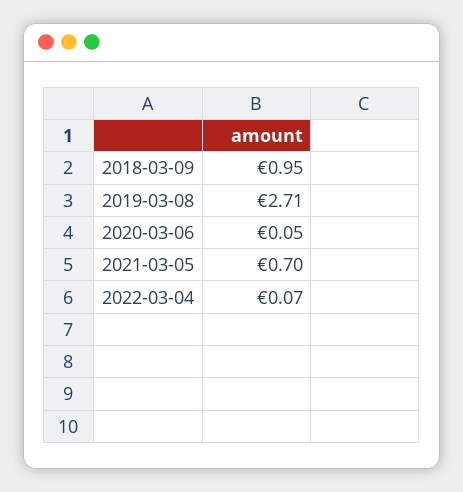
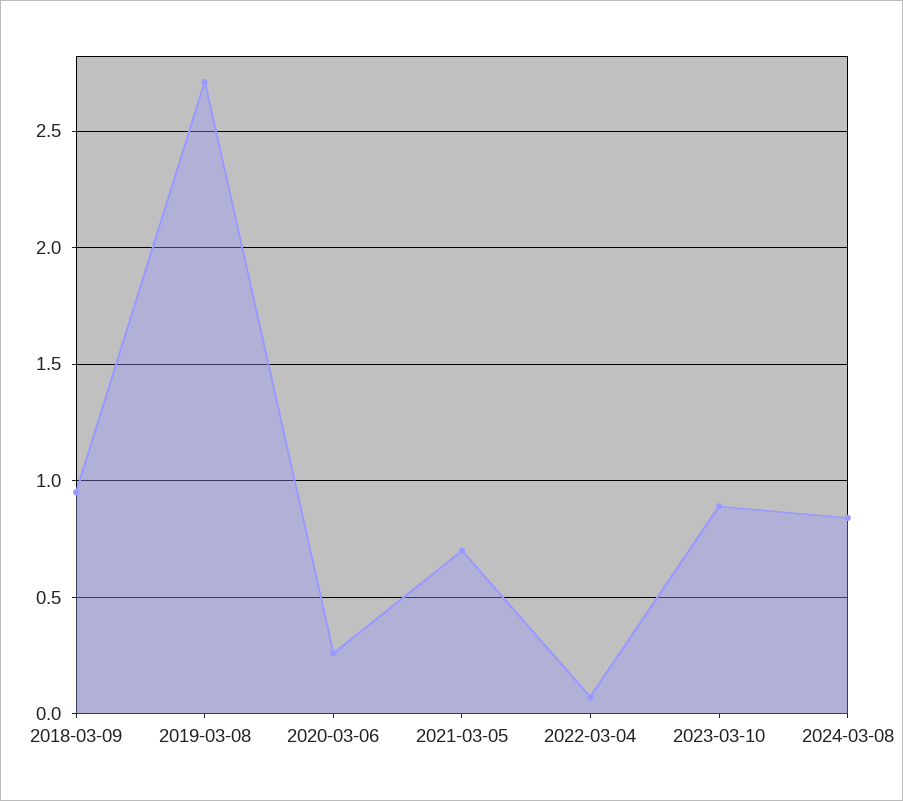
2020-03-06: 0.05 -> 0.25
2023-03-10: none -> 0.9
2024-03-08: none -> 0.85

